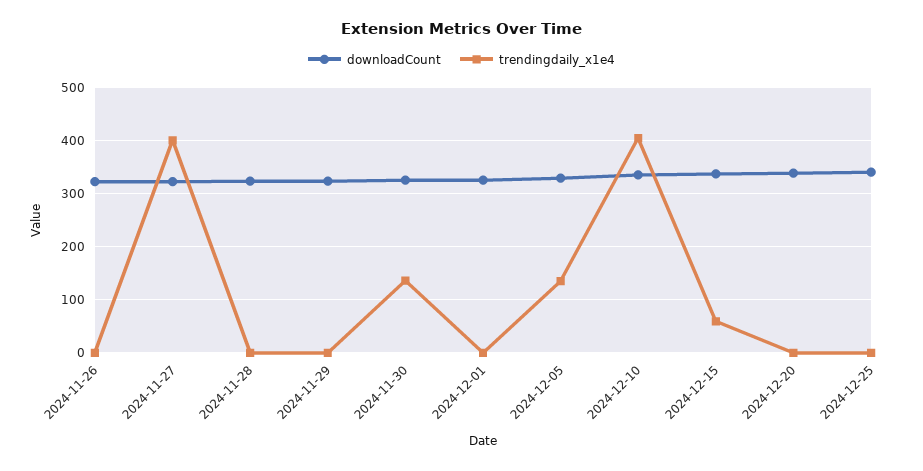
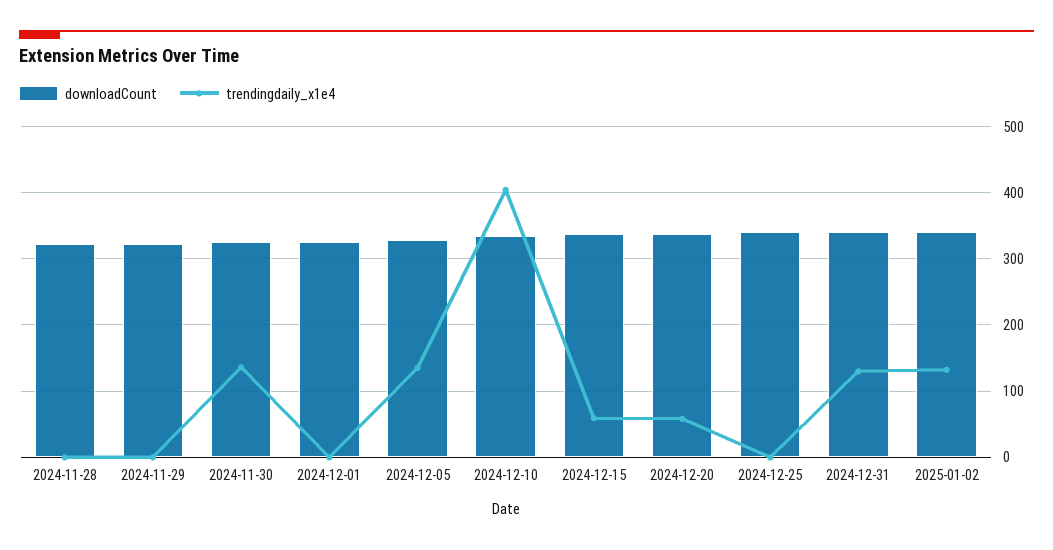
downloadCount, 2024-11-26: 320 -> none
trendingdaily_x1e4, 2024-11-26: 0 -> none
downloadCount, 2024-11-27: 320 -> none
trendingdaily_x1e4, 2024-11-27: 400 -> none
trendingdaily_x1e4, 2024-12-20: 0 -> 60
downloadCount, 2024-12-31: none -> 340
trendingdaily_x1e4, 2024-12-31: none -> 130
downloadCount, 2025-01-02: none -> 340
trendingdaily_x1e4, 2025-01-02: none -> 130

